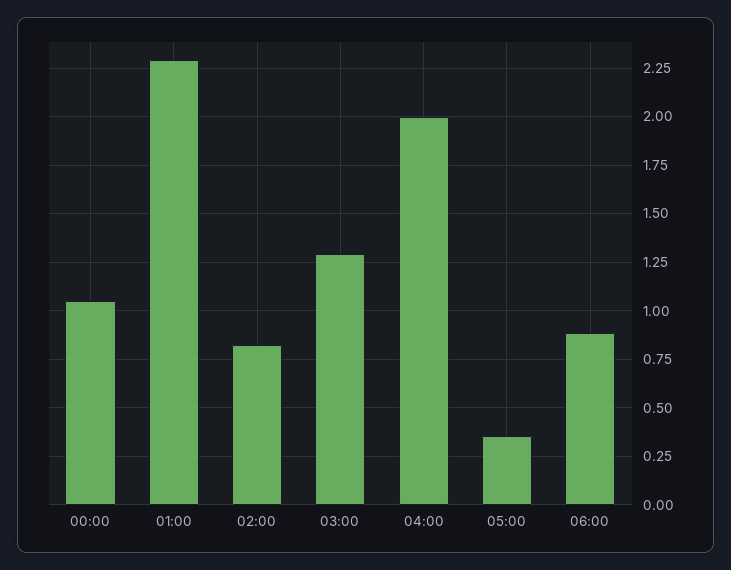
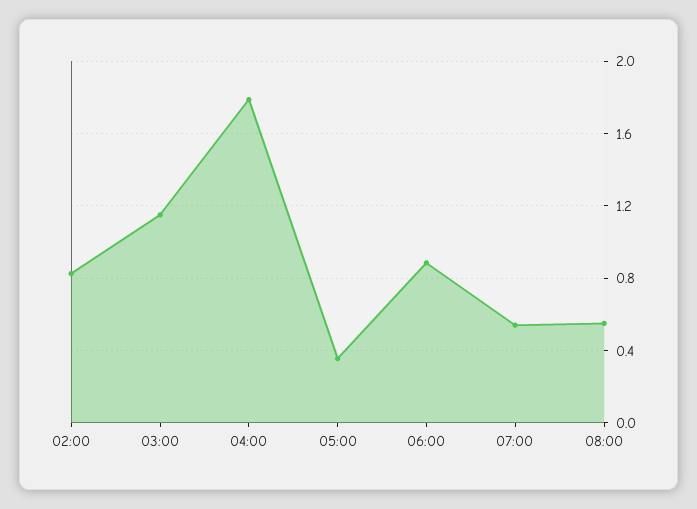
00:00: 1.05 -> none
01:00: 2.3 -> none
03:00: 1.3 -> 1.15
04:00: 2 -> 1.8
07:00: none -> 0.55
08:00: none -> 0.55

